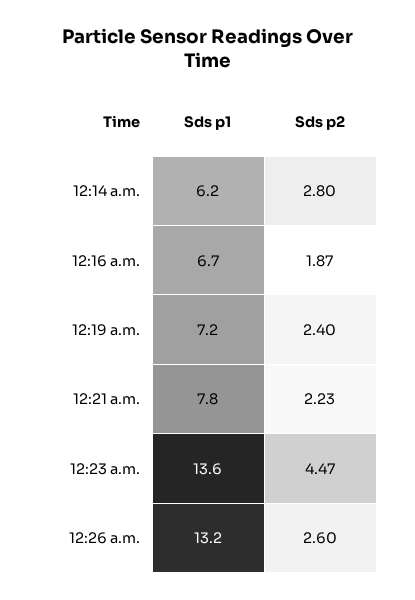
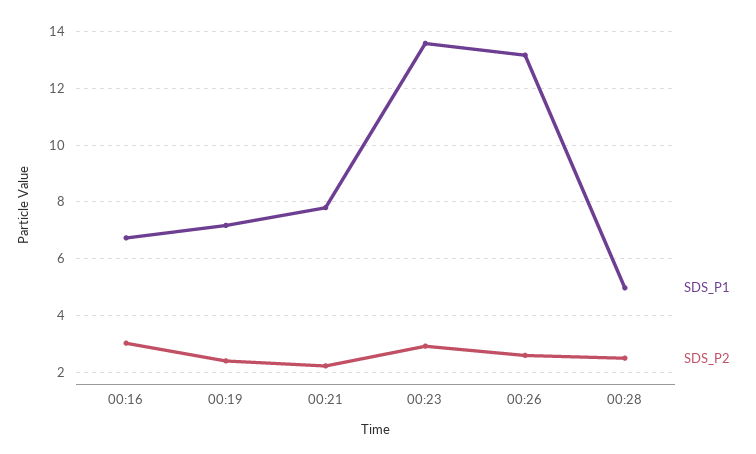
Sds p1, 12:14 a.m.: 6.2 -> none
Sds p2, 12:14 a.m.: 2.8 -> none
Sds p2, 12:16 a.m.: 1.87 -> 3
Sds p2, 12:23 a.m.: 4.47 -> 3
Sds p1, 00:28: none -> 5
Sds p2, 00:28: none -> 2.5

